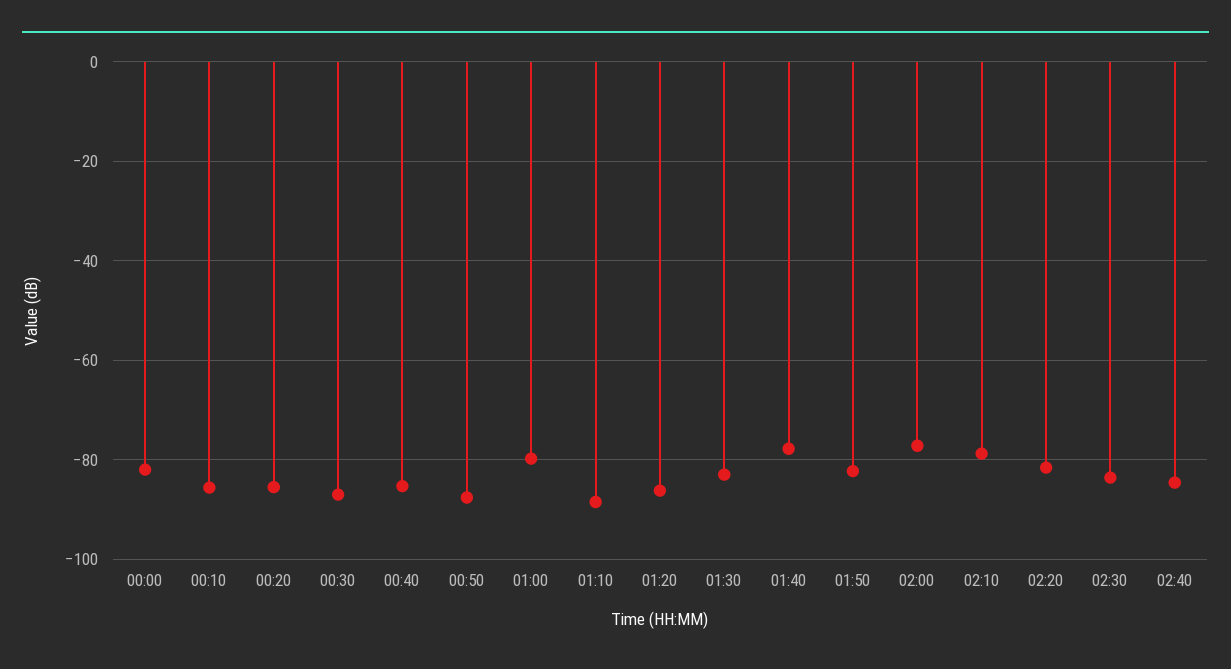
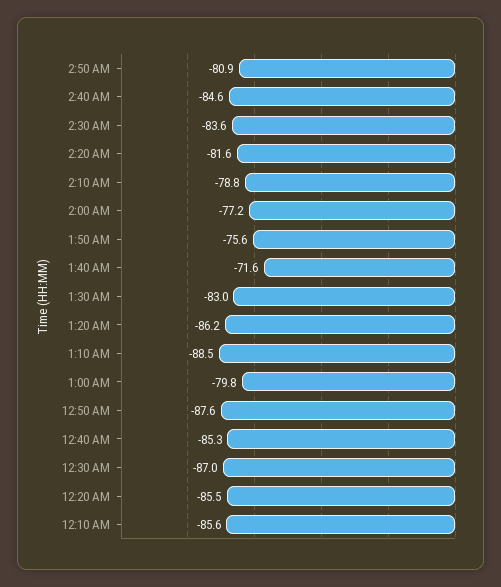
00:00: -82 -> none
01:40: -78 -> -71.6
01:50: -82 -> -75.6
2:50 AM: none -> -80.9

